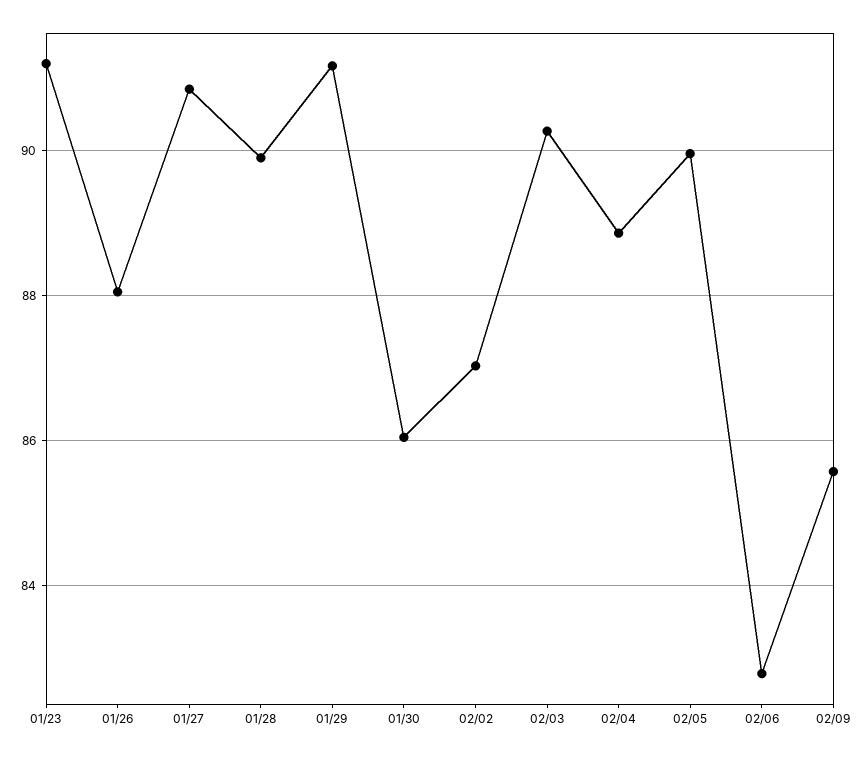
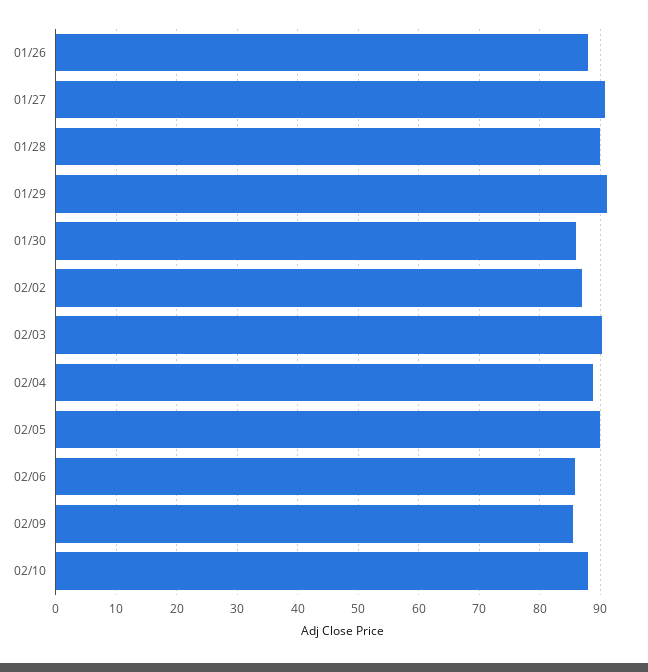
01/23: 91.2 -> none
02/06: 82.8 -> 86
02/10: none -> 88

